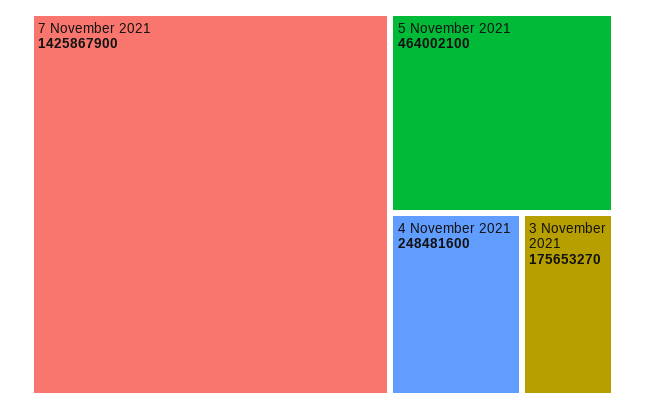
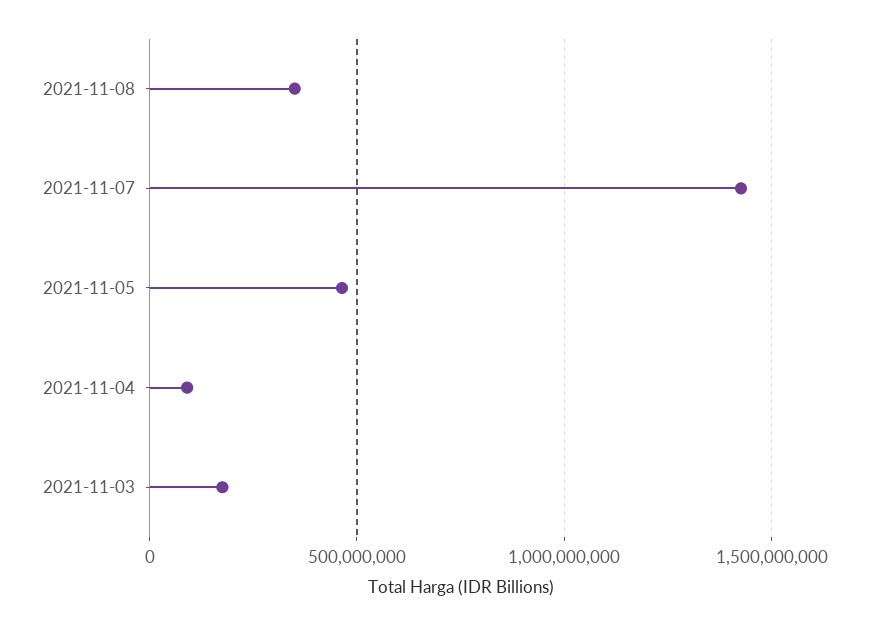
4 November 2021: 248481600 -> 100000000
2021-11-08: none -> 350000000

